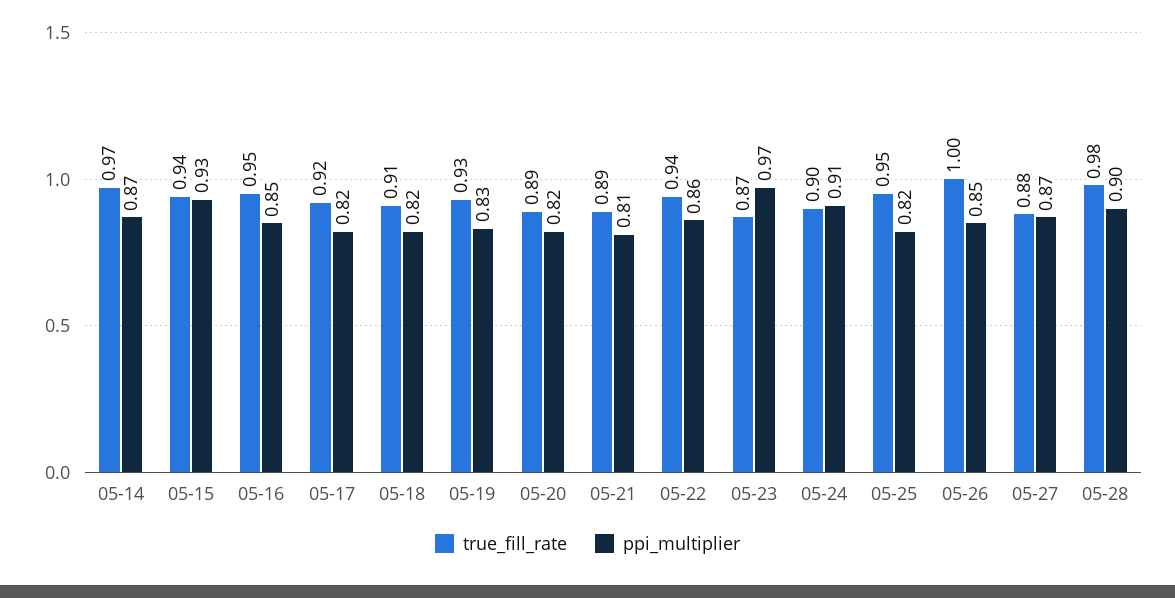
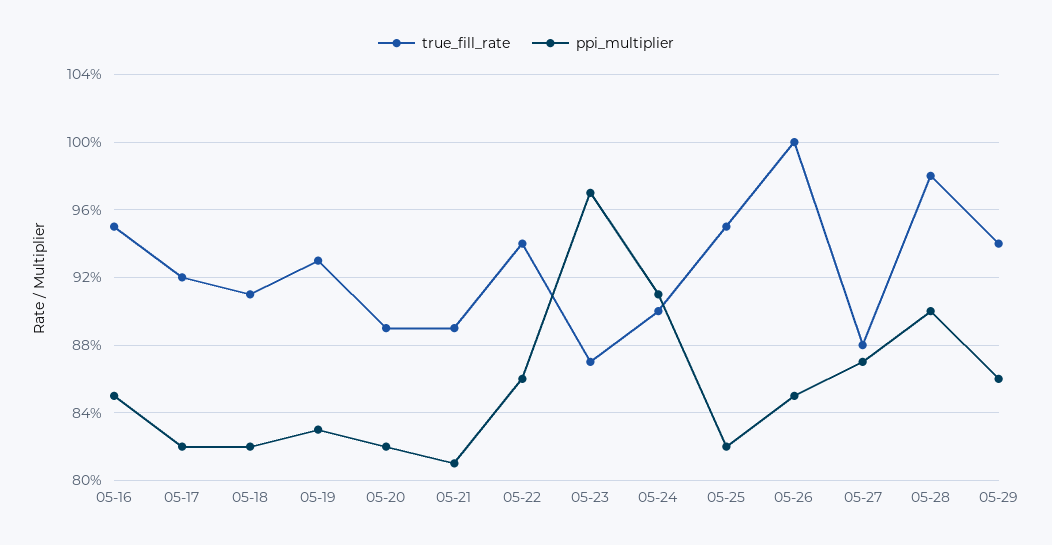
true_fill_rate, 05-14: 0.97 -> none
ppi_multiplier, 05-14: 0.87 -> none
true_fill_rate, 05-15: 0.94 -> none
ppi_multiplier, 05-15: 0.93 -> none
true_fill_rate, 05-29: none -> 0.94
ppi_multiplier, 05-29: none -> 0.86

